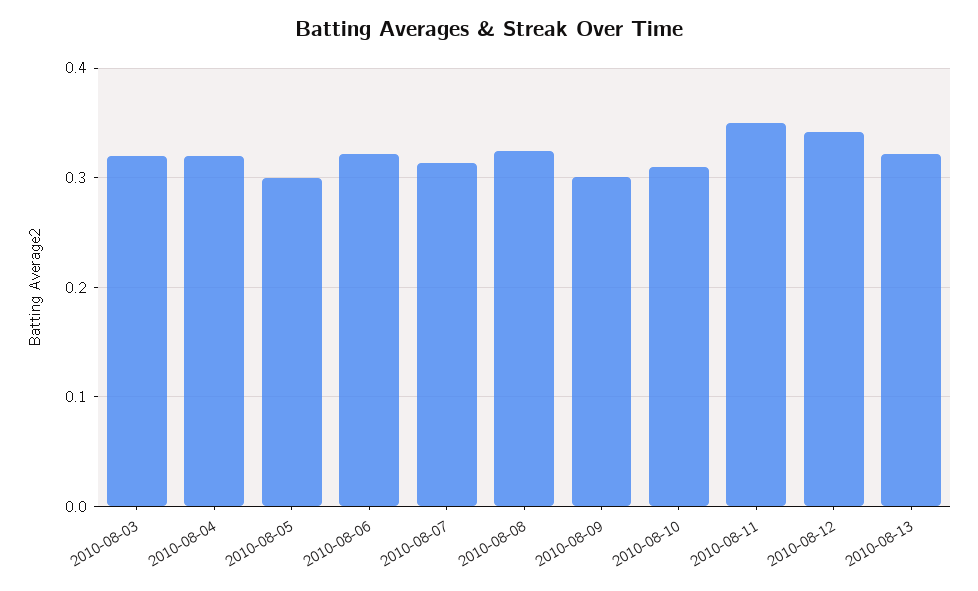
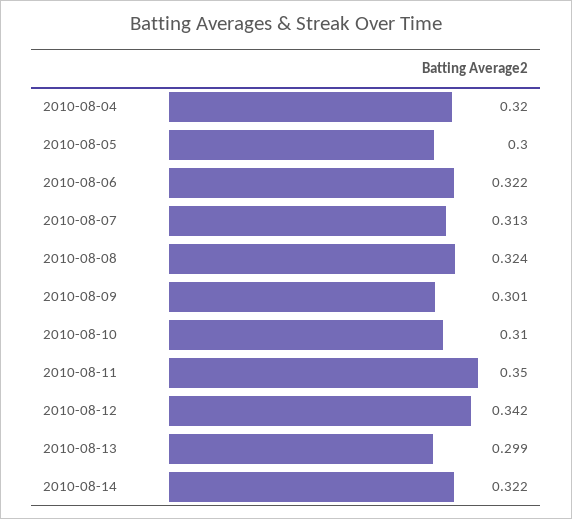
2010-08-03: 0.32 -> none
2010-08-13: 0.32 -> 0.299
2010-08-14: none -> 0.322

